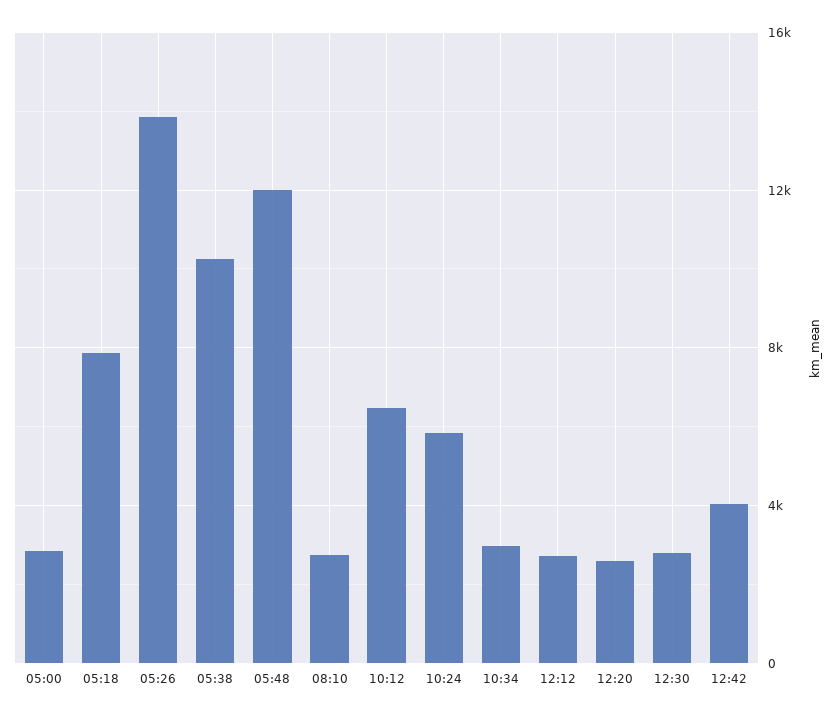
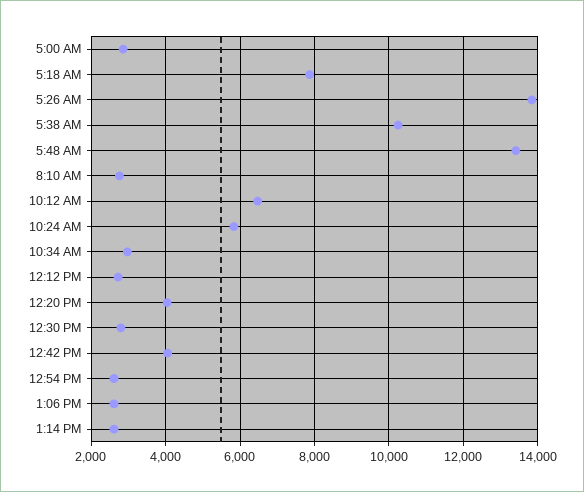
05:48: 12000 -> 13400
12:20: 2500 -> 4000
12:54 PM: none -> 2600
1:06 PM: none -> 2600
1:14 PM: none -> 2600

